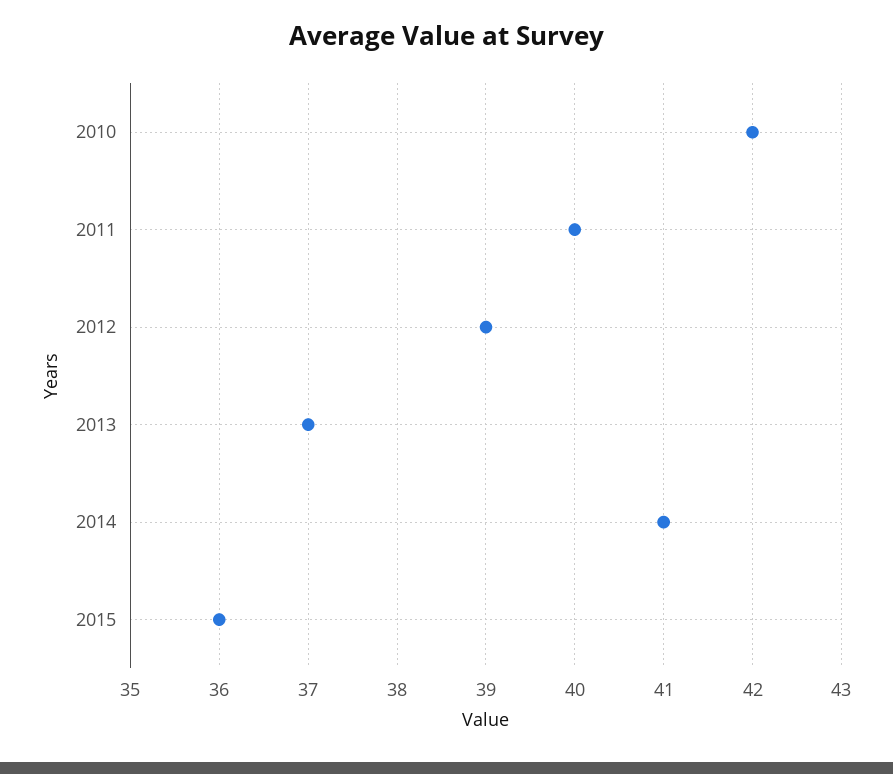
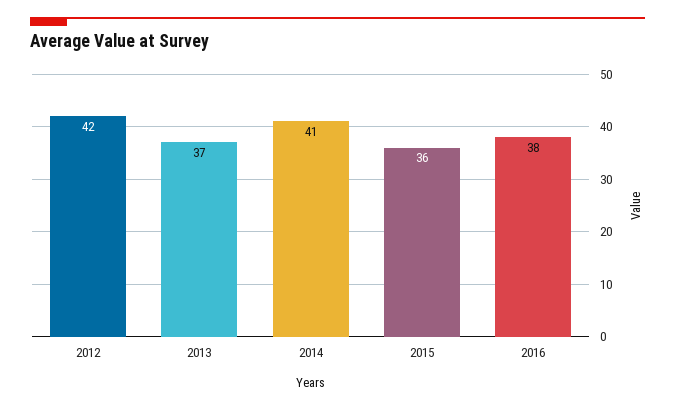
2010: 42 -> none
2011: 40 -> none
2012: 39 -> 42
2016: none -> 38

